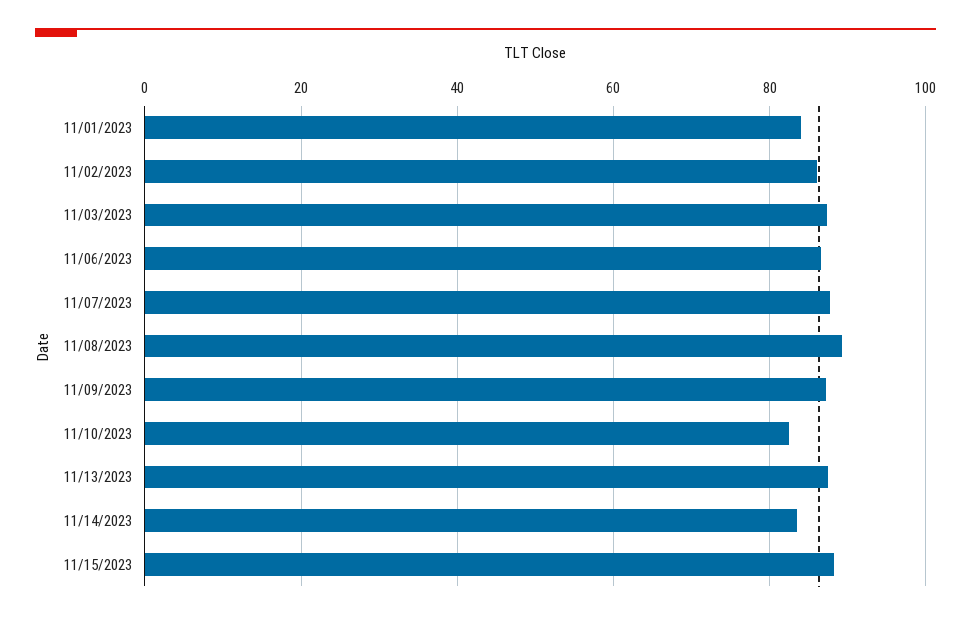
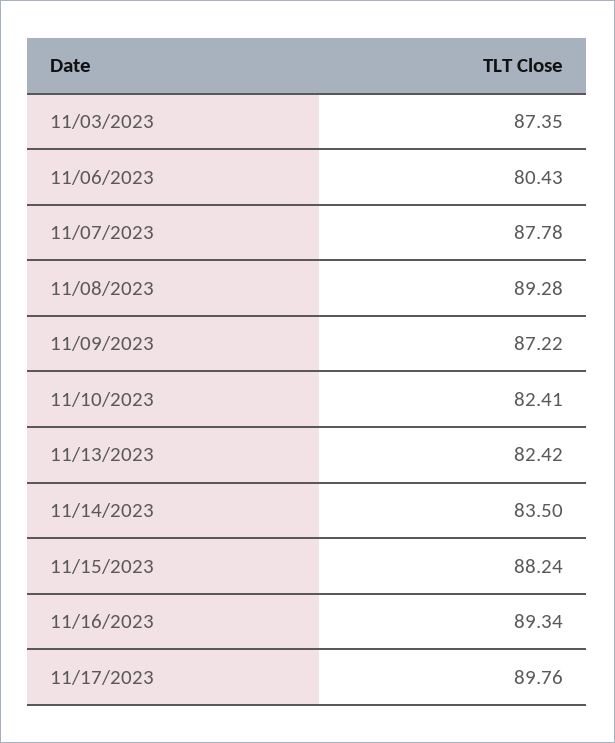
11/01/2023: 84 -> none
11/02/2023: 86 -> none
11/06/2023: 86 -> 80.43
11/13/2023: 88 -> 82.42
11/16/2023: none -> 89.34
11/17/2023: none -> 89.76

